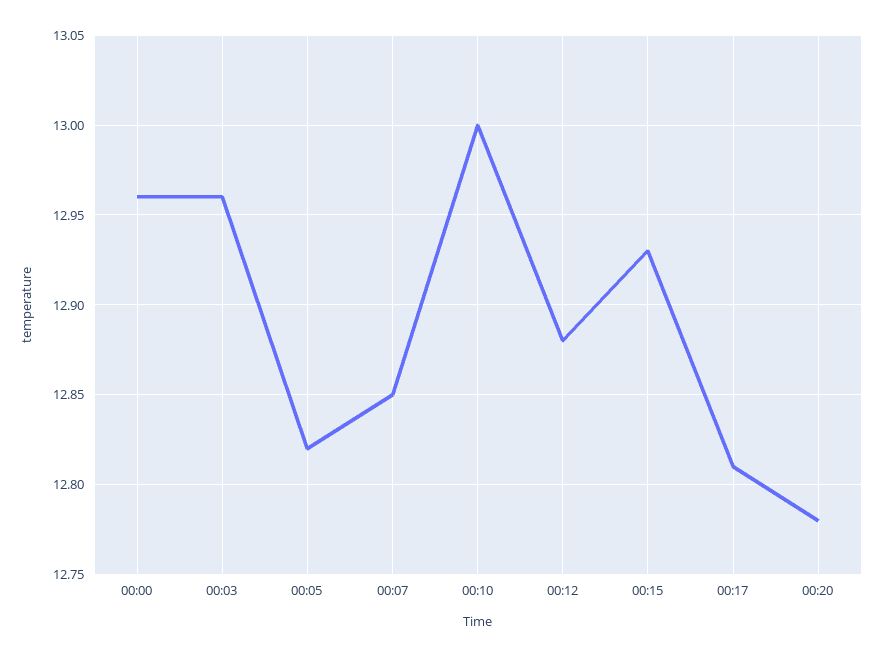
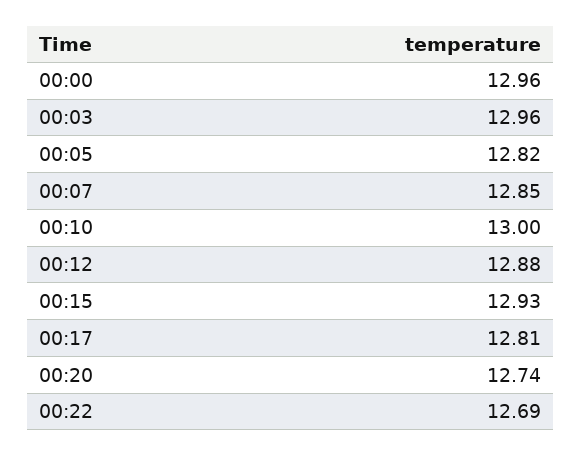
00:20: 12.78 -> 12.74
00:22: none -> 12.69

